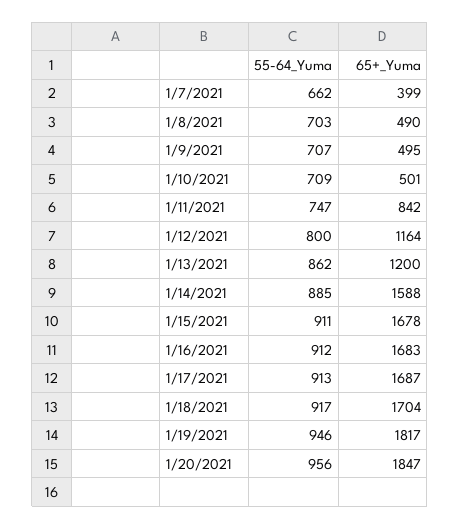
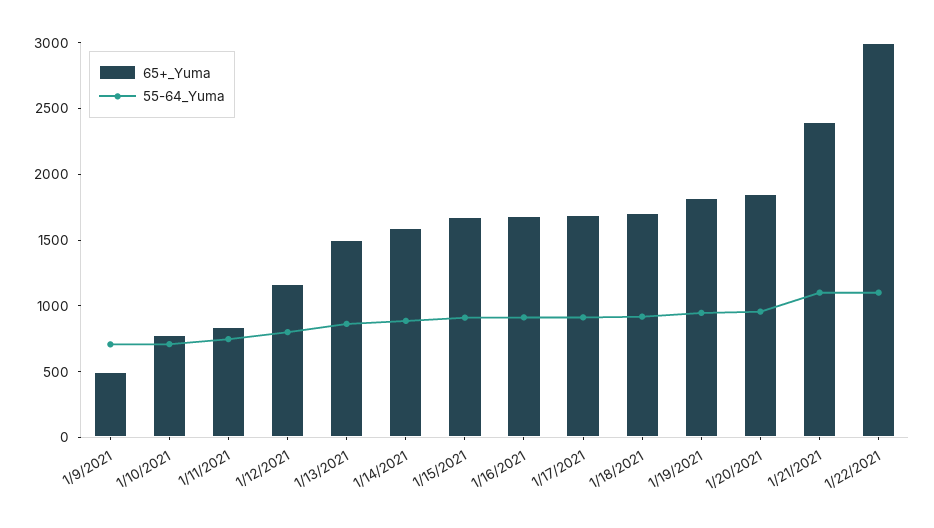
55-64_Yuma, 1/7/2021: 662 -> none
65+_Yuma, 1/7/2021: 399 -> none
55-64_Yuma, 1/8/2021: 703 -> none
65+_Yuma, 1/8/2021: 490 -> none
65+_Yuma, 1/10/2021: 501 -> 800
65+_Yuma, 1/13/2021: 1200 -> 1500
65+_Yuma, 1/21/2021: none -> 2400
55-64_Yuma, 1/21/2021: none -> 1100
65+_Yuma, 1/22/2021: none -> 3000
55-64_Yuma, 1/22/2021: none -> 1100

